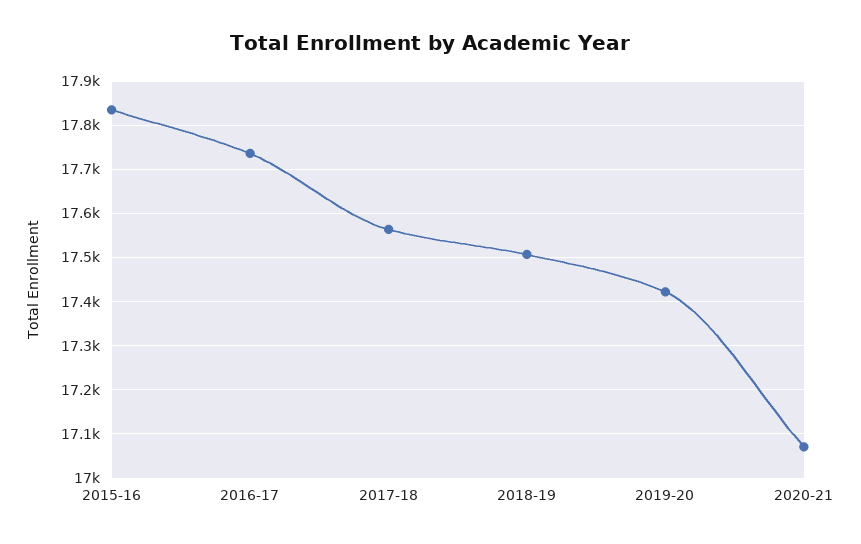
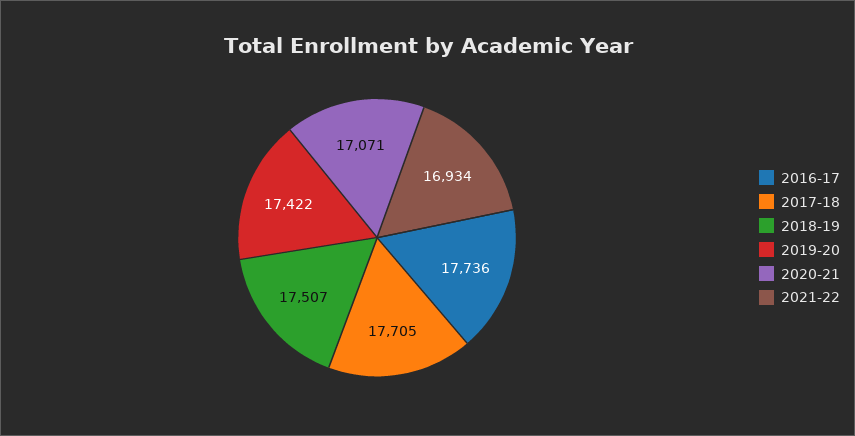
2015-16: 17840 -> none
2017-18: 17560 -> 17705
2021-22: none -> 16934

